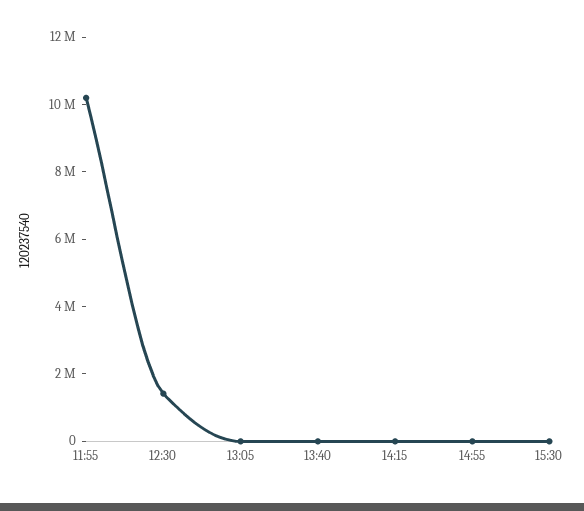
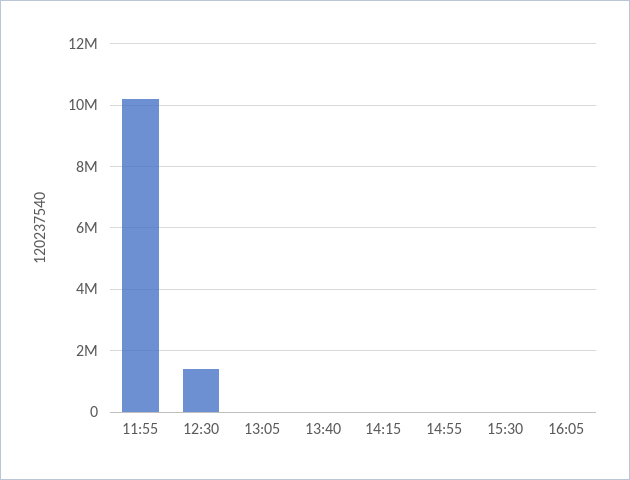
16:05: none -> 0

